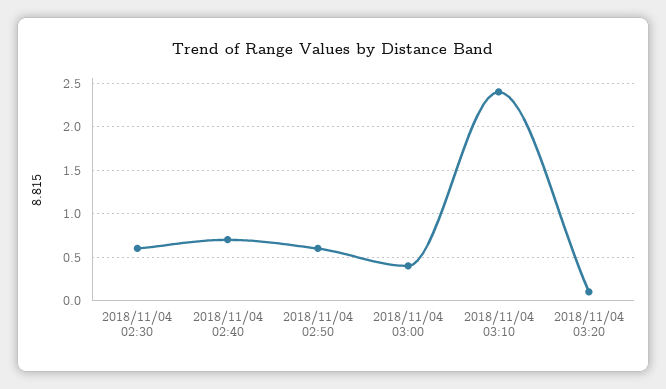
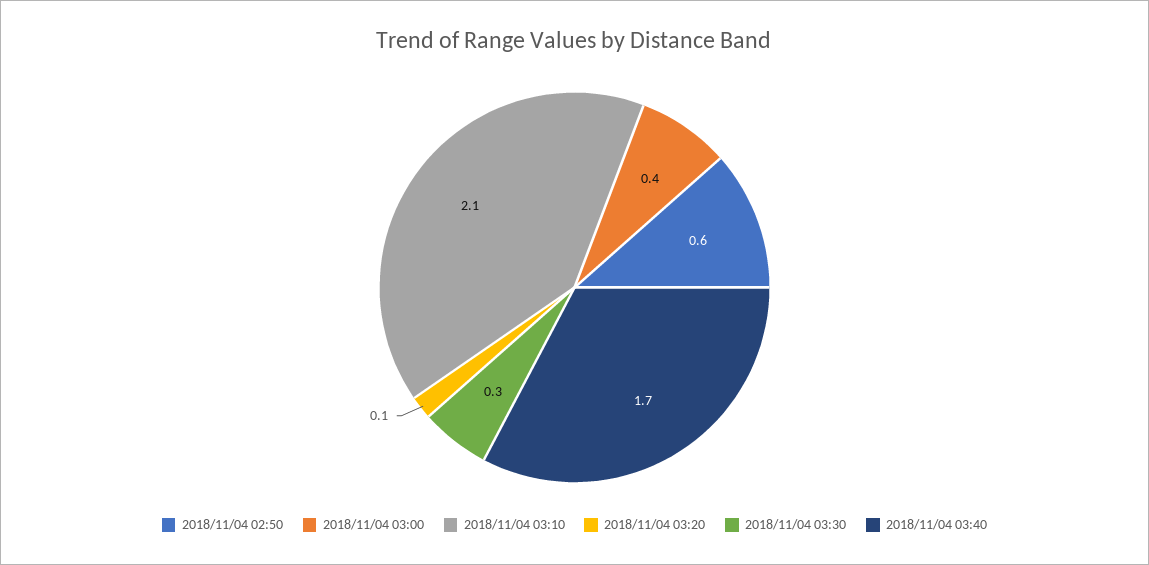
2018/11/04 02:30: 0.6 -> none
2018/11/04 02:40: 0.7 -> none
2018/11/04 03:10: 2.4 -> 2.1
2018/11/04 03:30: none -> 0.3
2018/11/04 03:40: none -> 1.7

